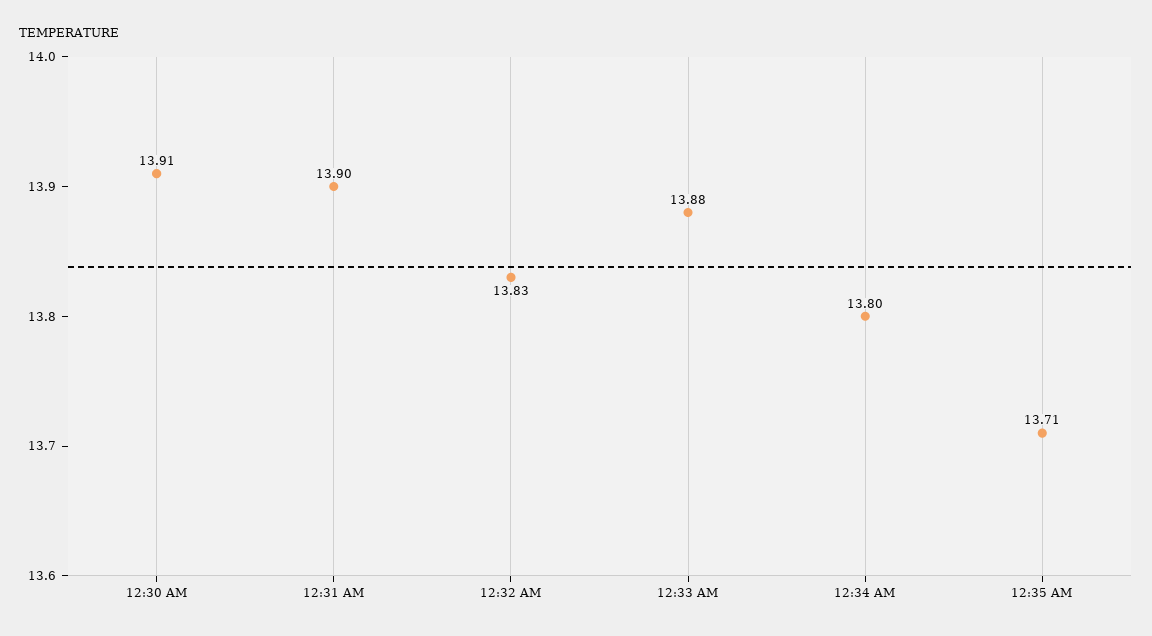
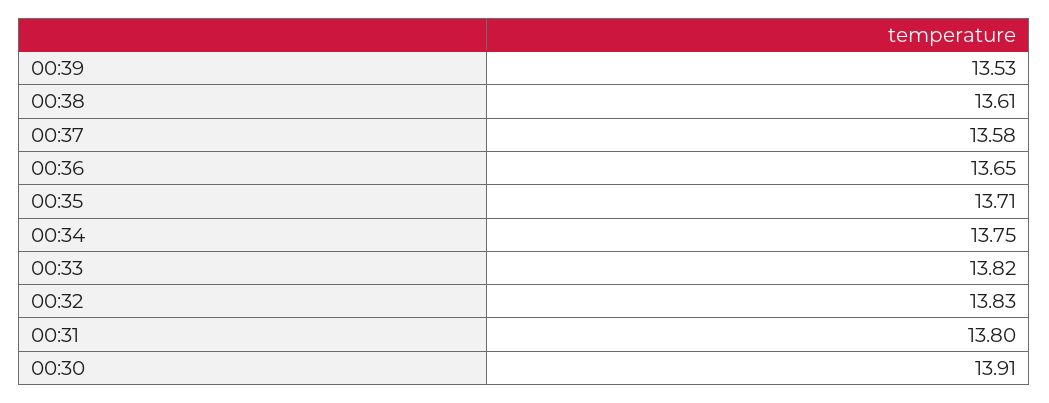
12:31 AM: 13.9 -> 13.8
12:33 AM: 13.88 -> 13.82
12:34 AM: 13.8 -> 13.75
00:39: none -> 13.53
00:38: none -> 13.61
00:37: none -> 13.58
00:36: none -> 13.65

